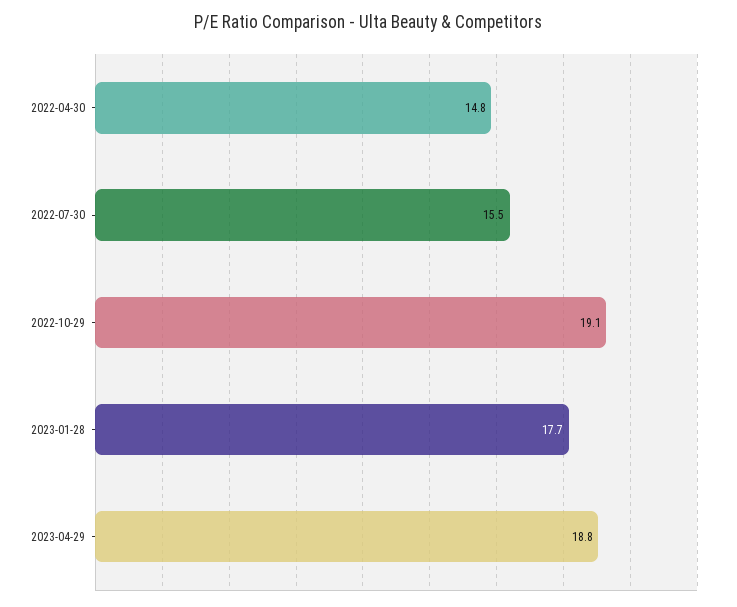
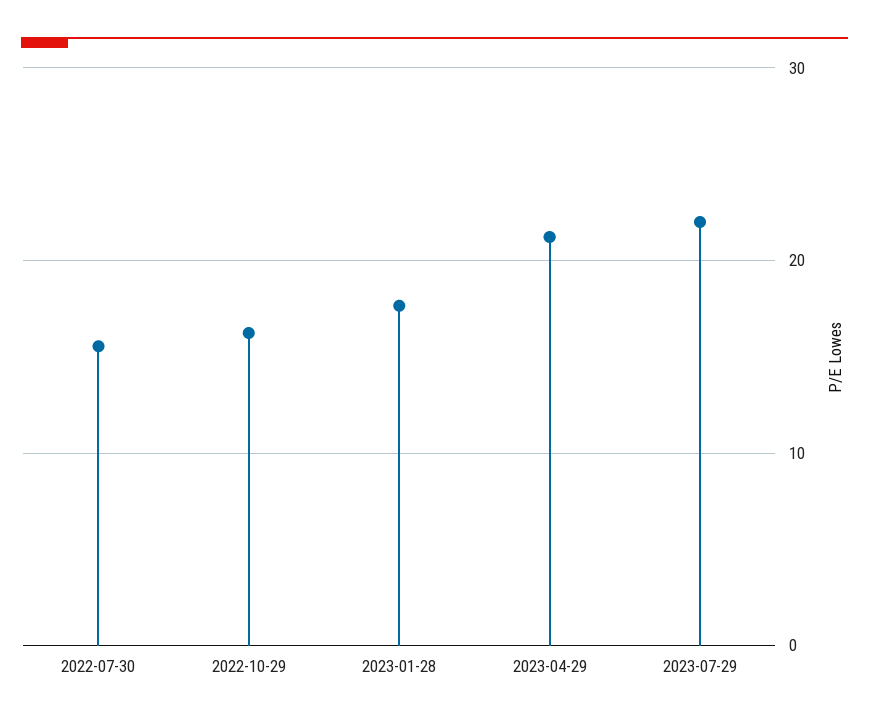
2022-04-30: 14.8 -> none
2022-10-29: 19.1 -> 16
2023-04-29: 18.8 -> 21
2023-07-29: none -> 22

